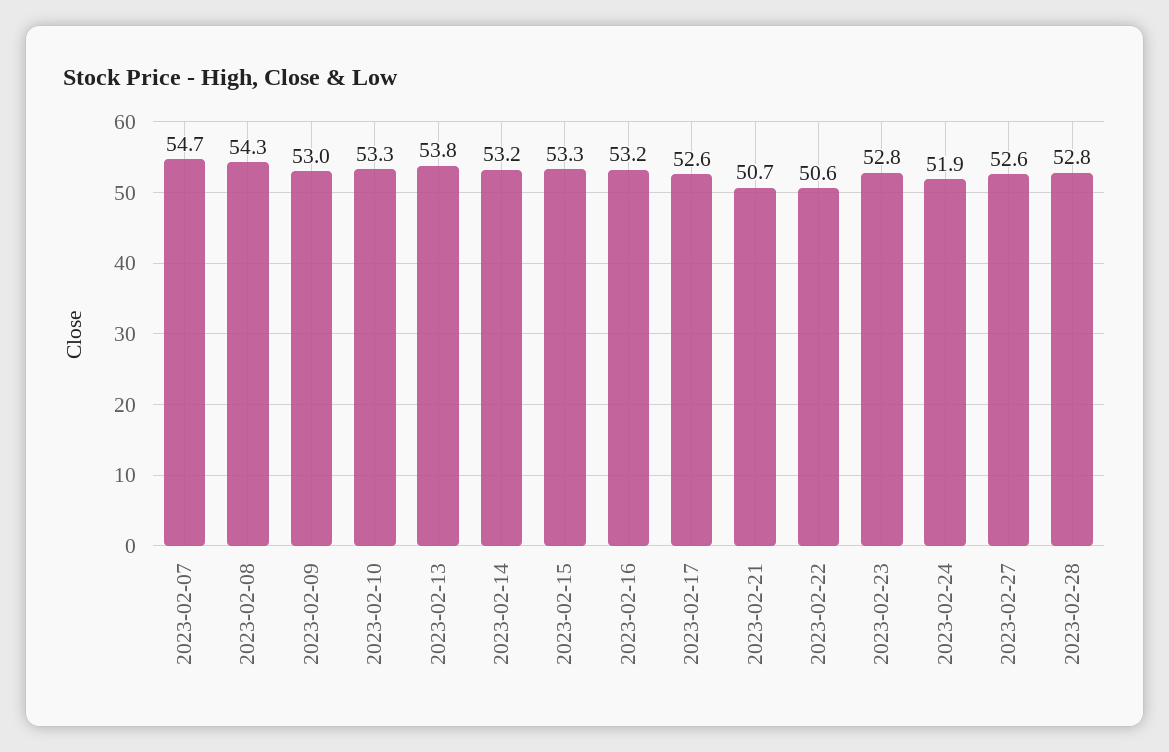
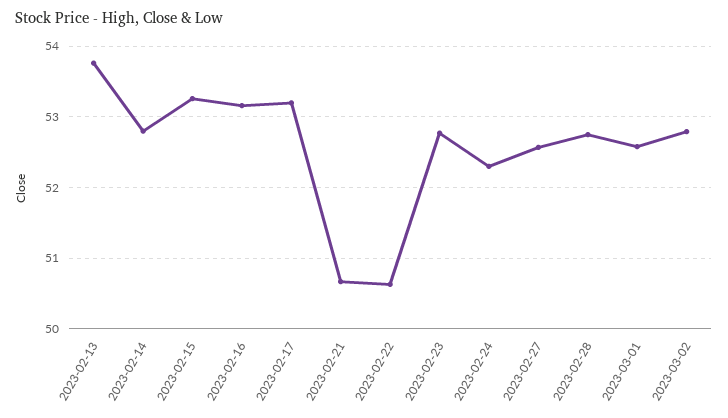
2023-02-07: 54.7 -> none
2023-02-08: 54.3 -> none
2023-02-09: 53 -> none
2023-02-10: 53.3 -> none
2023-02-14: 53.2 -> 52.8
2023-02-17: 52.6 -> 53.2
2023-02-24: 51.9 -> 52.3
2023-03-01: none -> 52.6
2023-03-02: none -> 52.8

